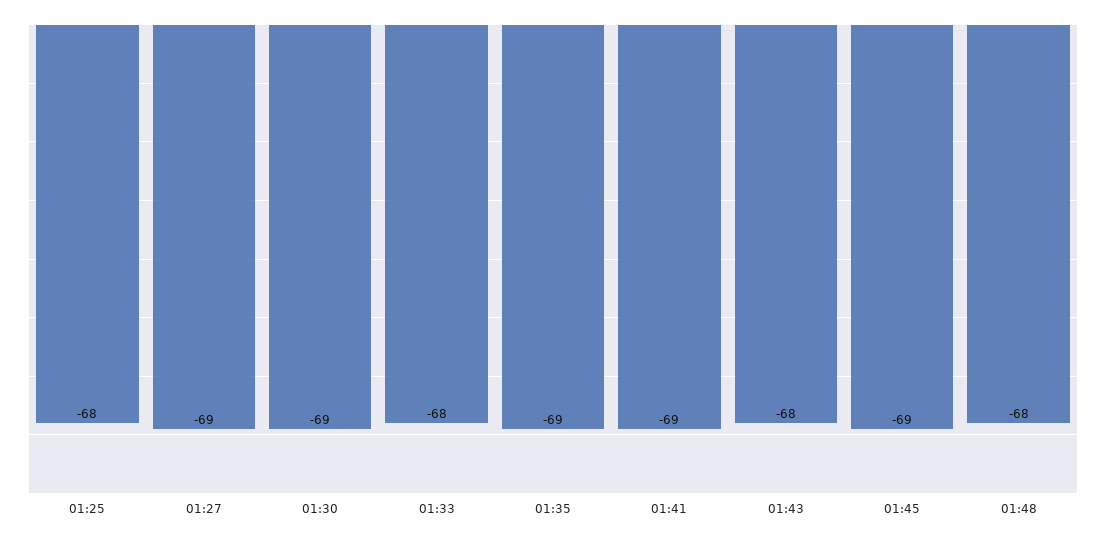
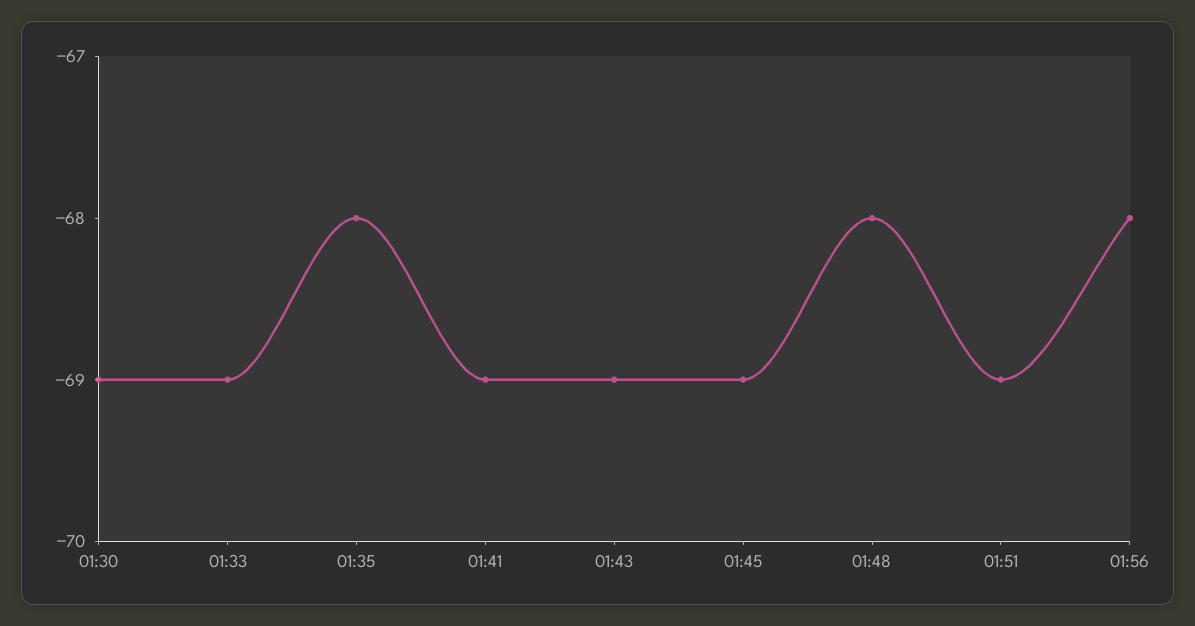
01:25: -68 -> none
01:27: -69 -> none
01:33: -68 -> -69
01:35: -69 -> -68
01:43: -68 -> -69
01:51: none -> -69
01:56: none -> -68

